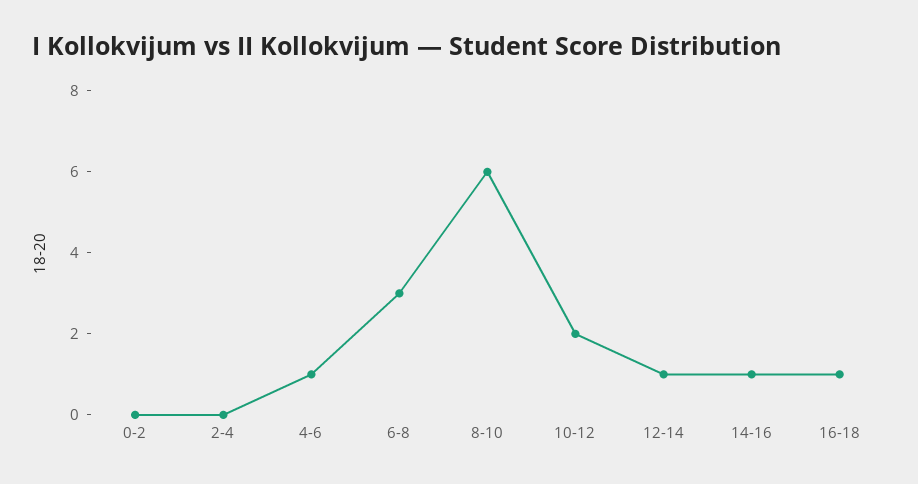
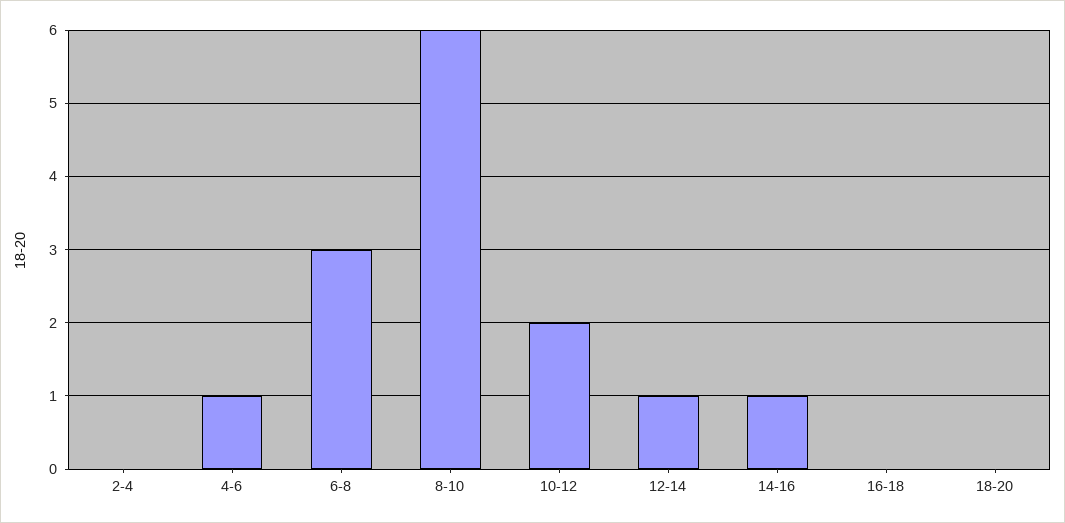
0-2: 0 -> none
16-18: 1 -> 0
18-20: none -> 0

